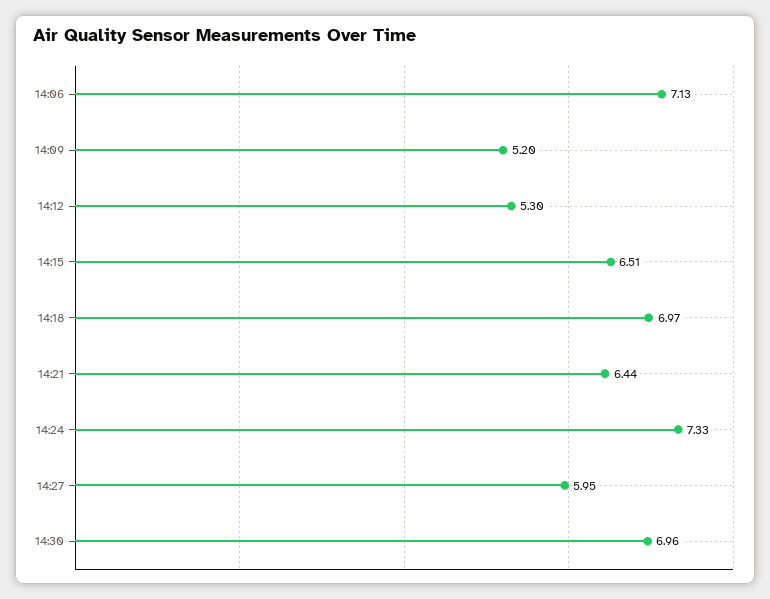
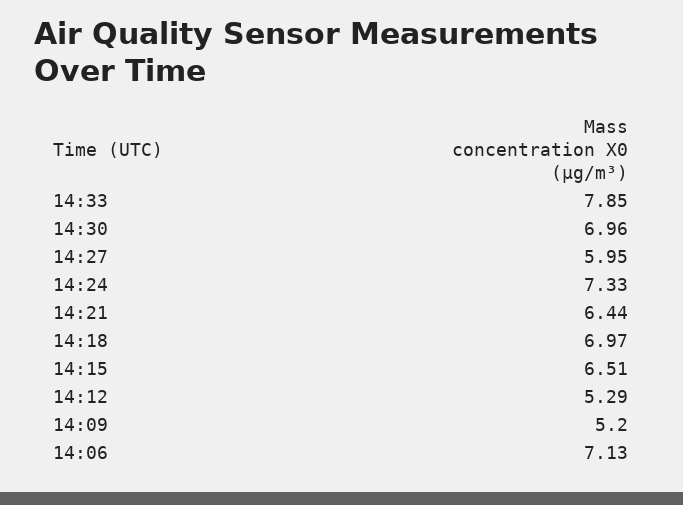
14:12: 5.3 -> 5.29
14:33: none -> 7.85

